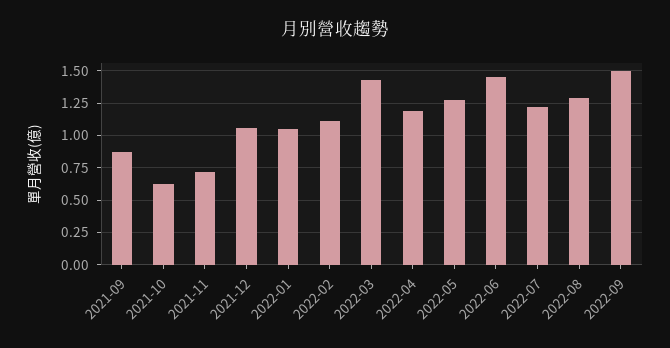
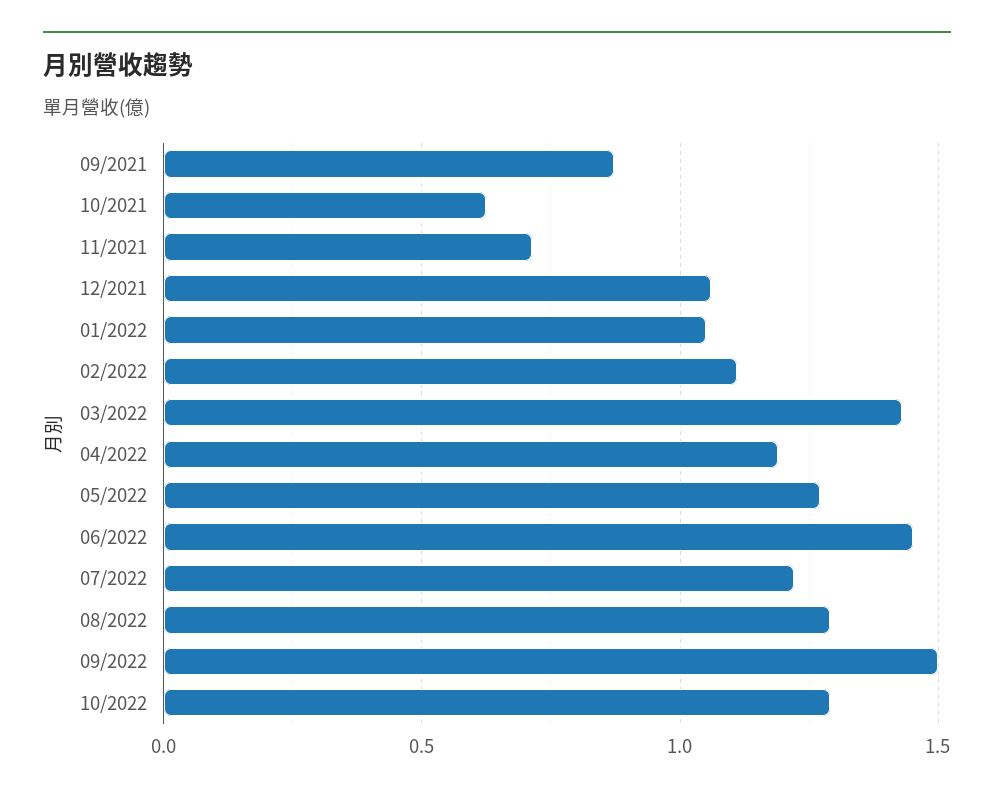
10/2022: none -> 1.3

